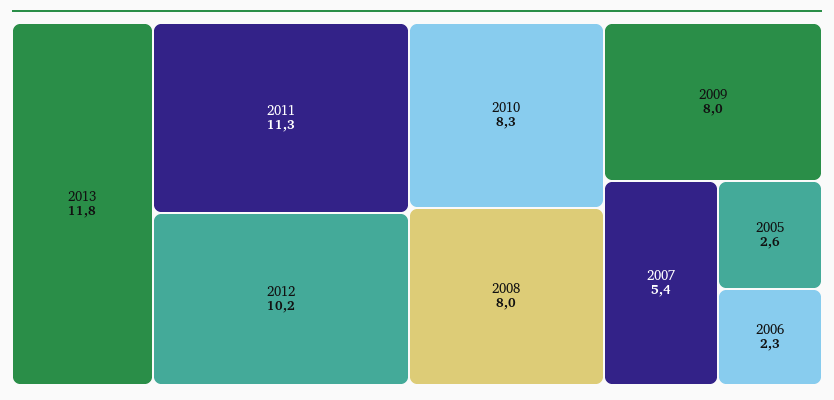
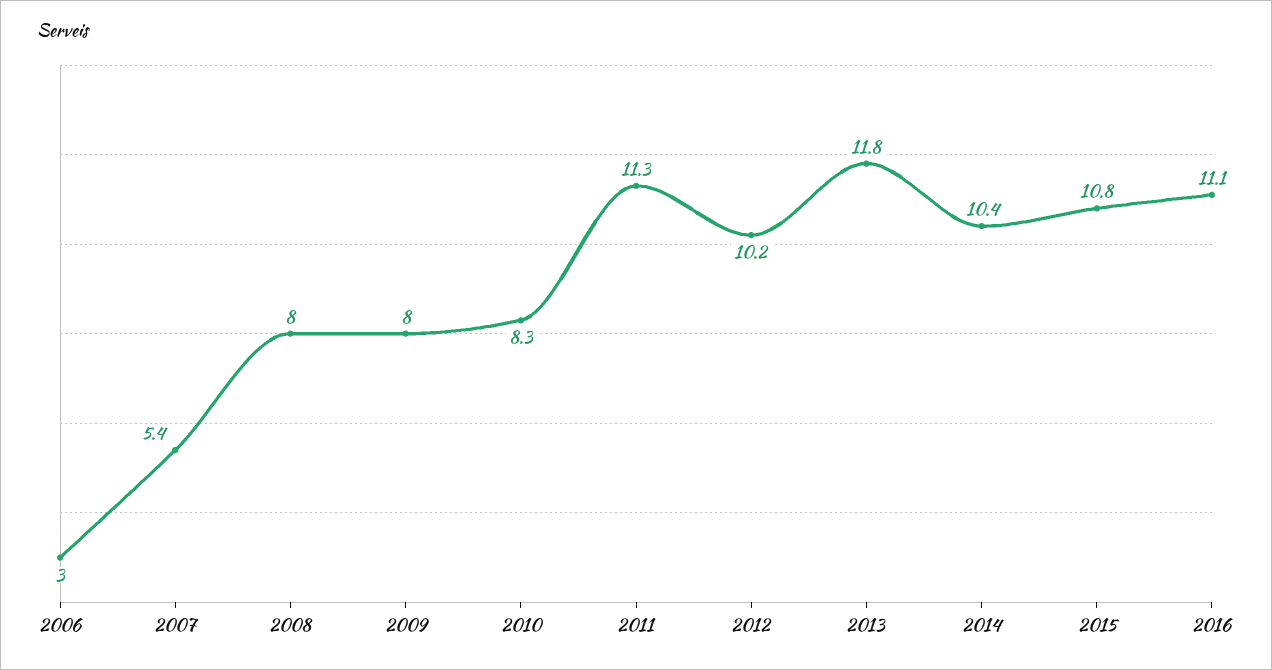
2005: 2.6 -> none
2006: 2.3 -> 3
2014: none -> 10.4
2015: none -> 10.8
2016: none -> 11.1

